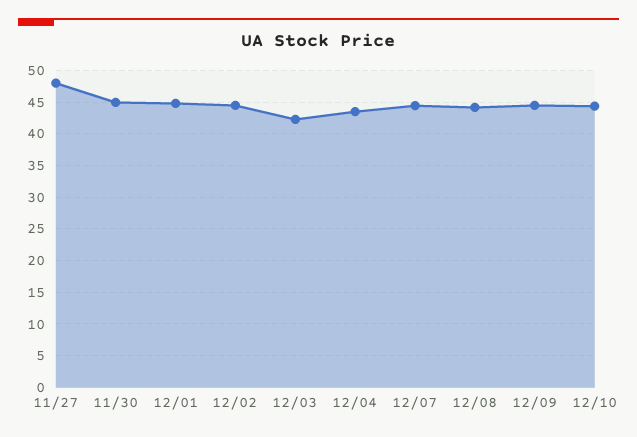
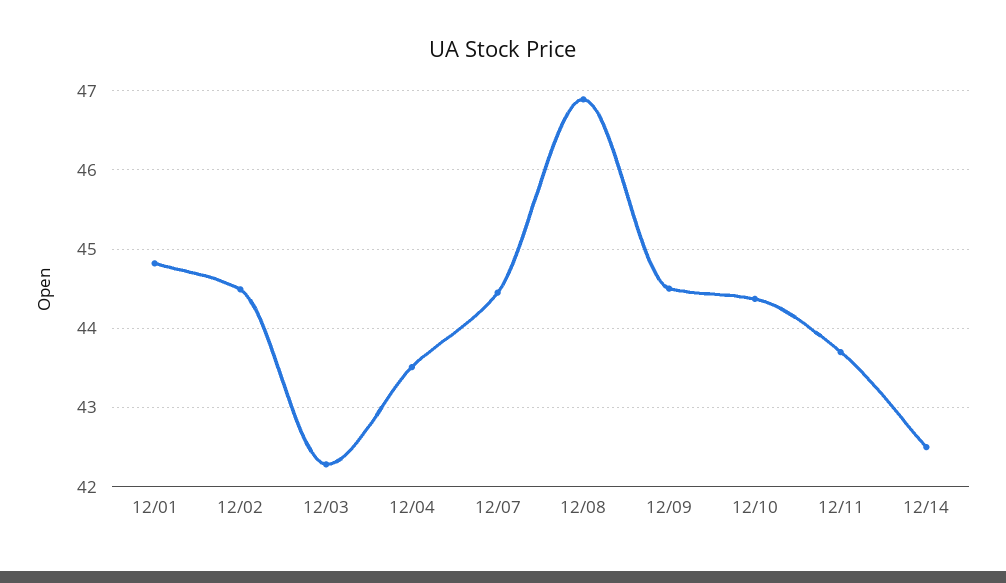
11/27: 48 -> none
11/30: 45 -> none
12/08: 44 -> 46.9
12/11: none -> 43.7
12/14: none -> 42.5

